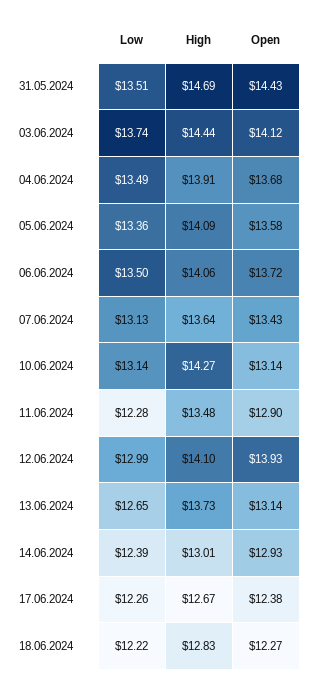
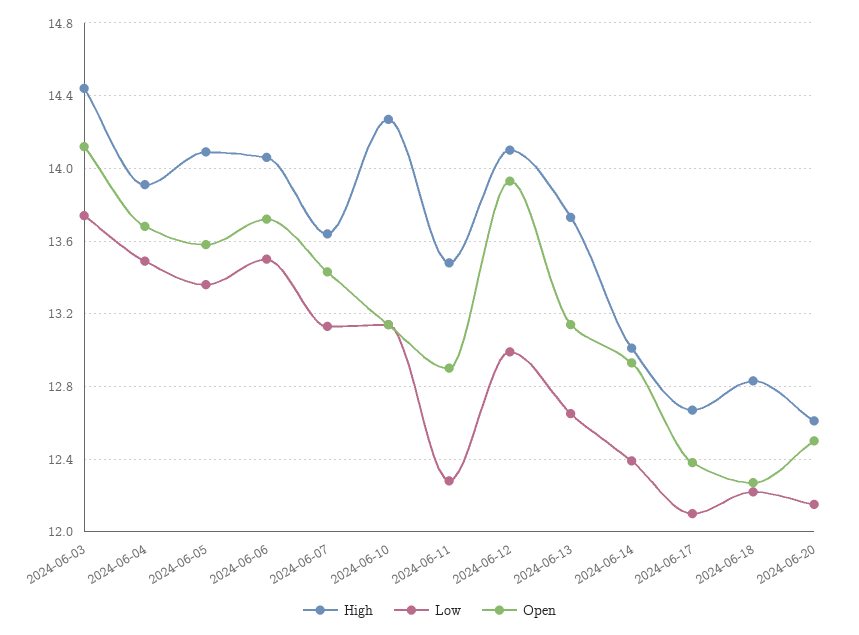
Low, 31.05.2024: 13.51 -> none
High, 31.05.2024: 14.69 -> none
Open, 31.05.2024: 14.43 -> none
Low, 17.06.2024: 12.26 -> 12.1
High, 2024-06-20: none -> 12.6
Low, 2024-06-20: none -> 12.15
Open, 2024-06-20: none -> 12.5

